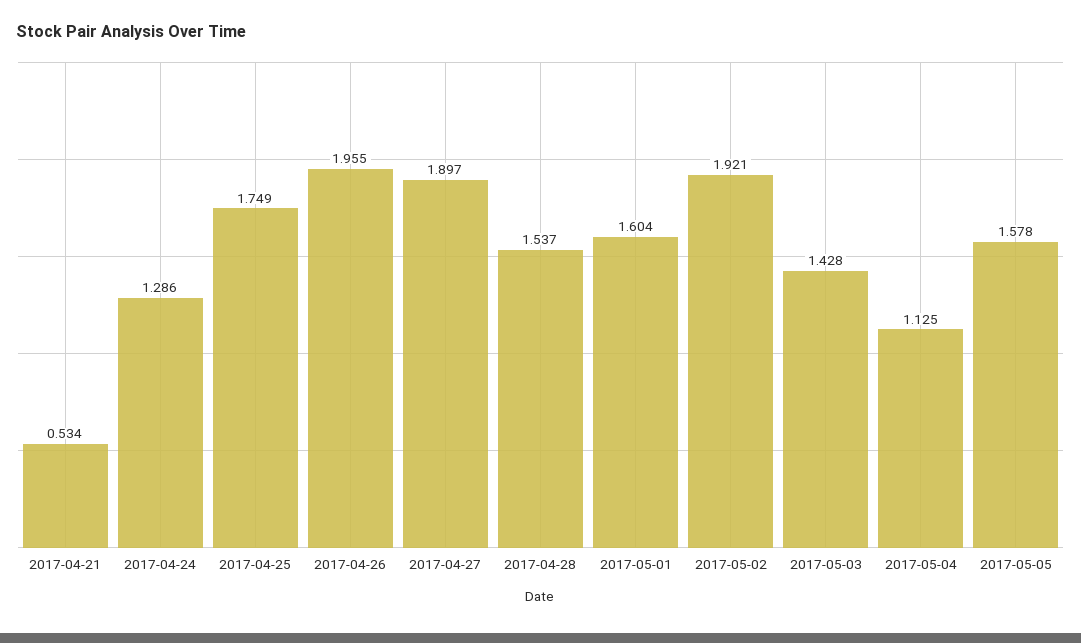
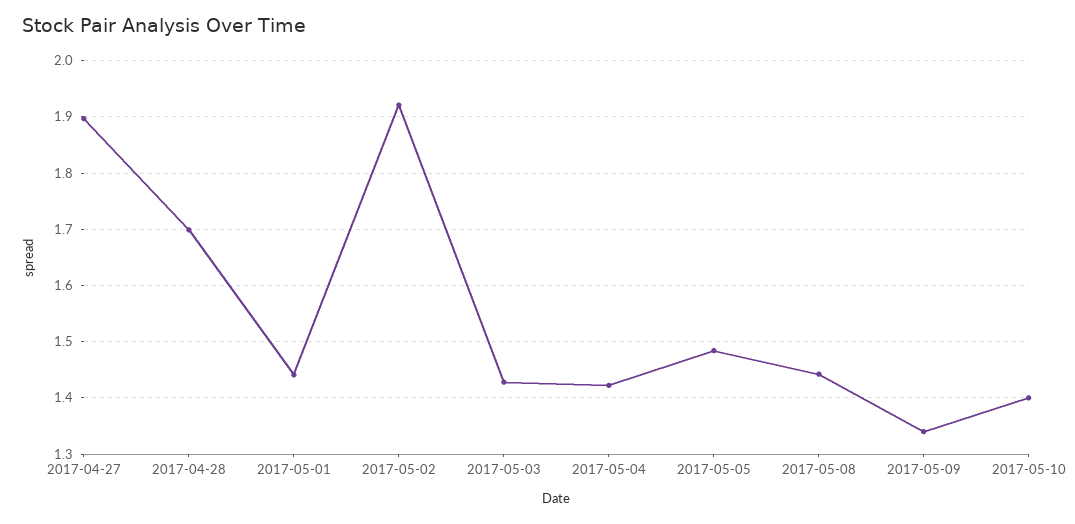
2017-04-21: 0.534 -> none
2017-04-24: 1.286 -> none
2017-04-25: 1.749 -> none
2017-04-26: 1.955 -> none
2017-04-28: 1.537 -> 1.7
2017-05-01: 1.604 -> 1.44
2017-05-04: 1.125 -> 1.42
2017-05-05: 1.578 -> 1.48
2017-05-08: none -> 1.44
2017-05-09: none -> 1.34
2017-05-10: none -> 1.4

